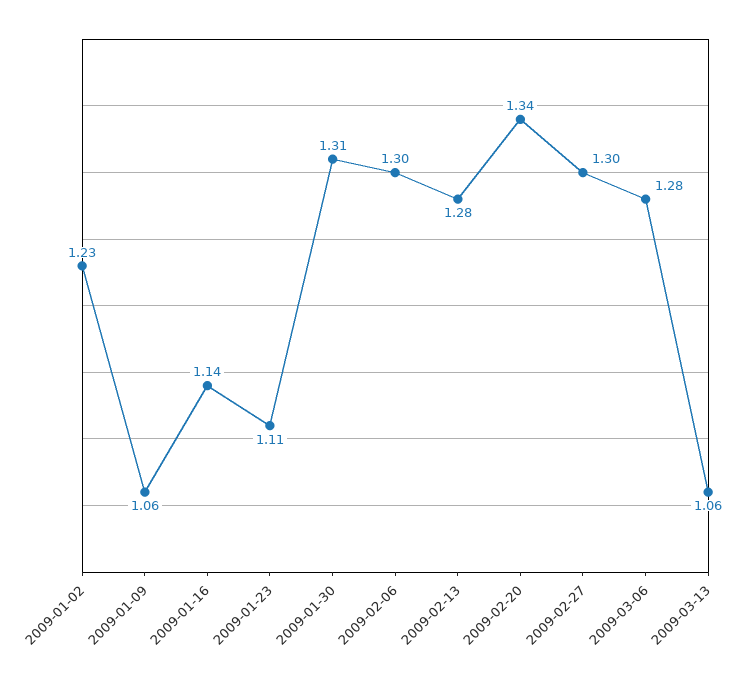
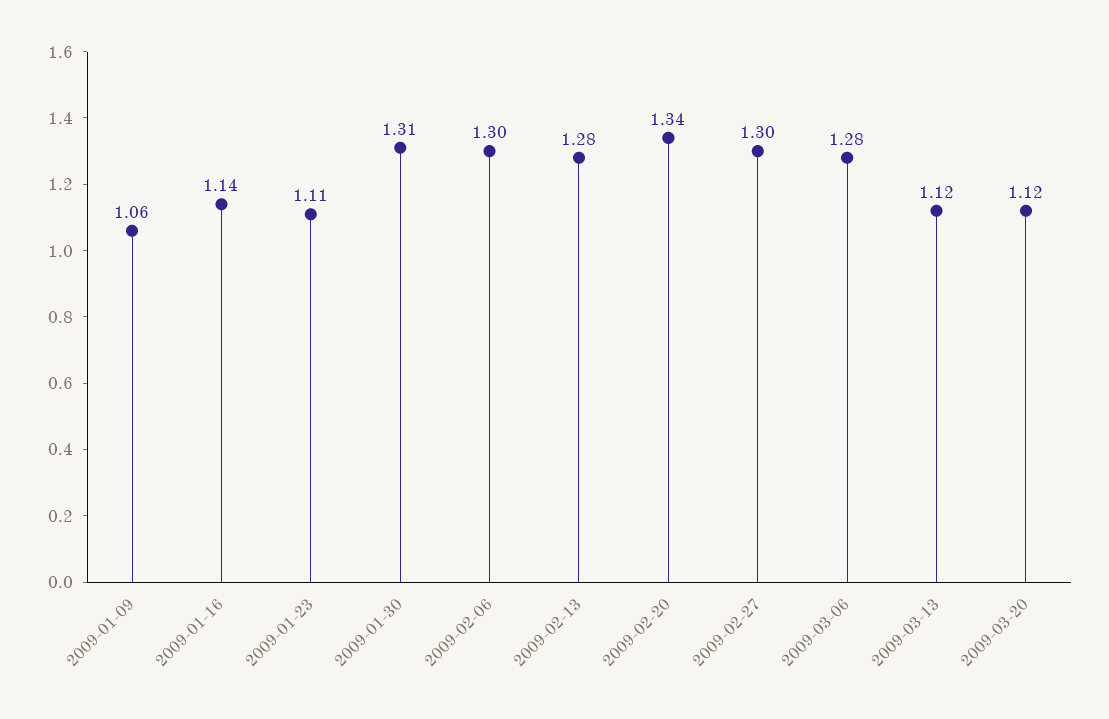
2009-01-02: 1.23 -> none
2009-03-13: 1.06 -> 1.12
2009-03-20: none -> 1.12

